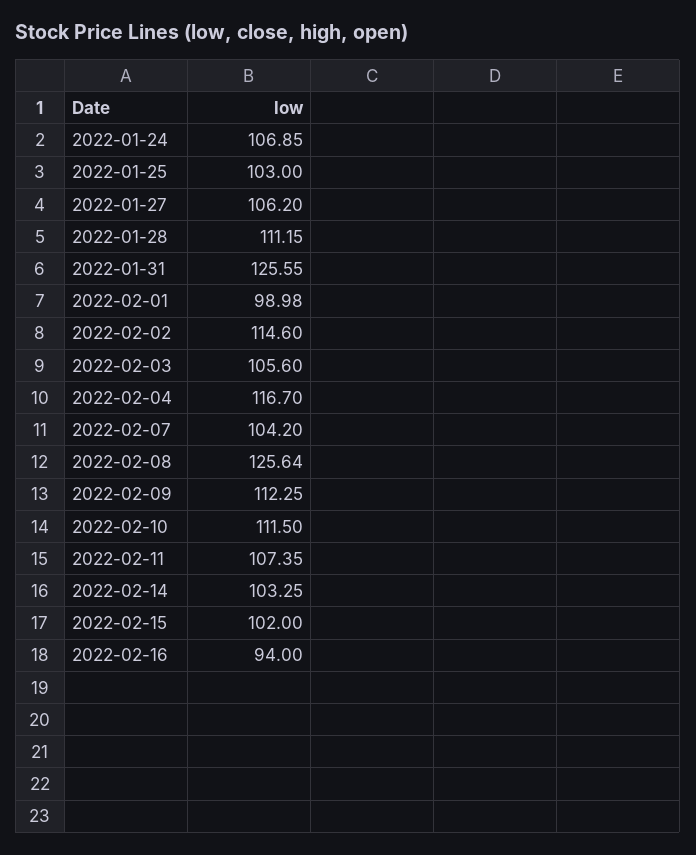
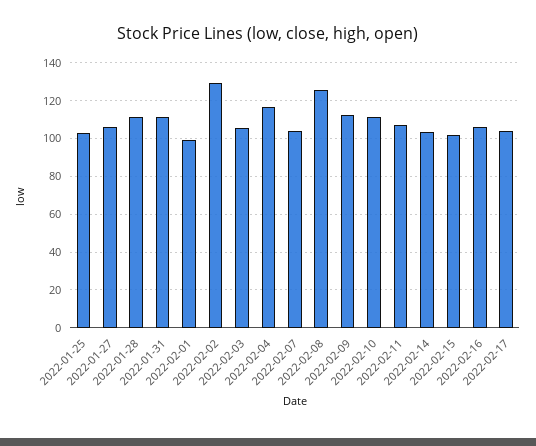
2022-01-24: 106.85 -> none
2022-01-31: 125.55 -> 110
2022-02-02: 114.6 -> 130
2022-02-16: 94 -> 105
2022-02-17: none -> 105

